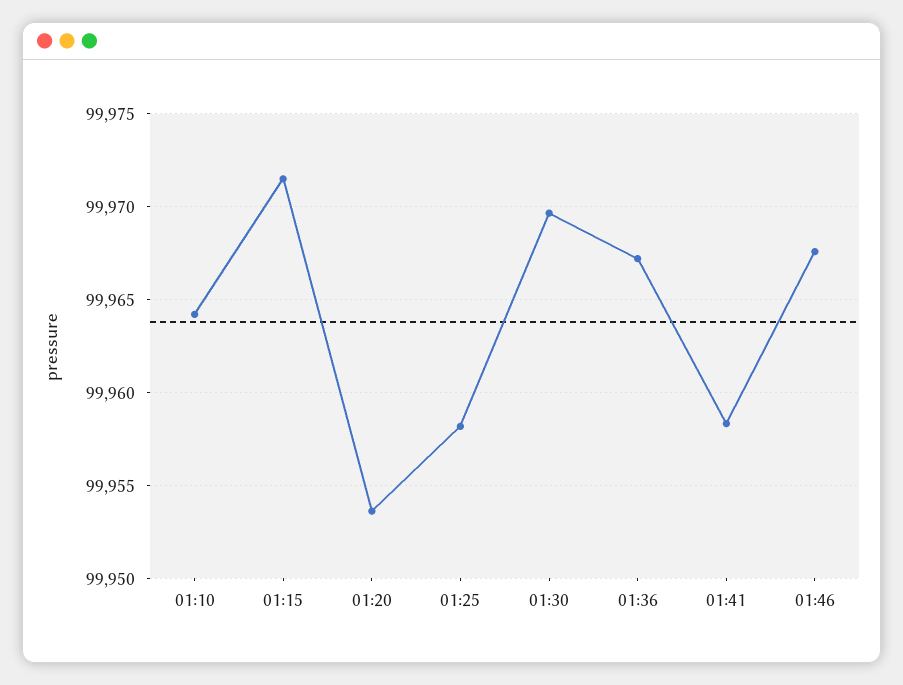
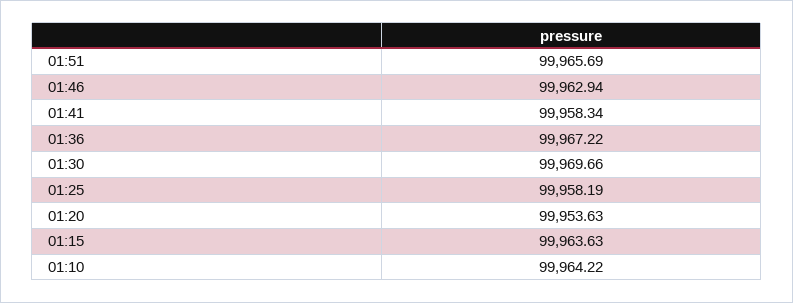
01:15: 99971.5 -> 99963.63
01:46: 99967.5 -> 99962.94
01:51: none -> 99965.69

